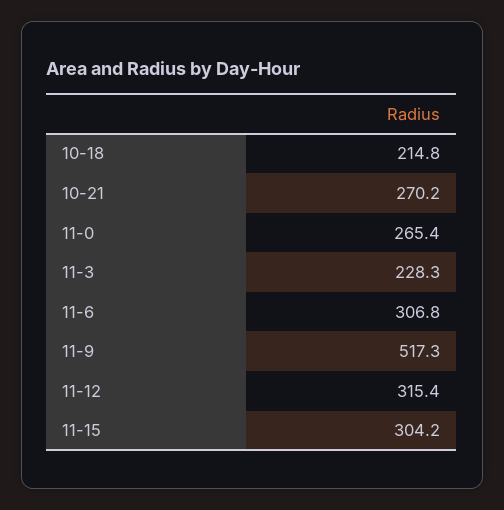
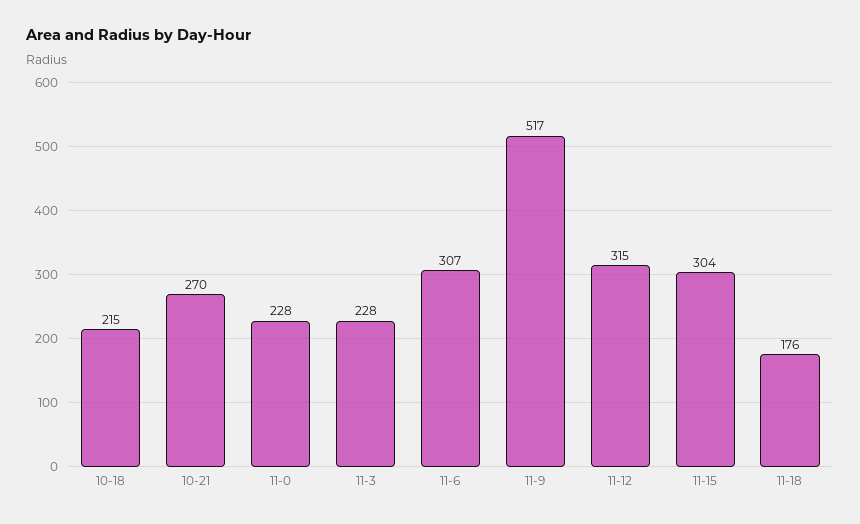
11-0: 265.4 -> 228
11-18: none -> 176

